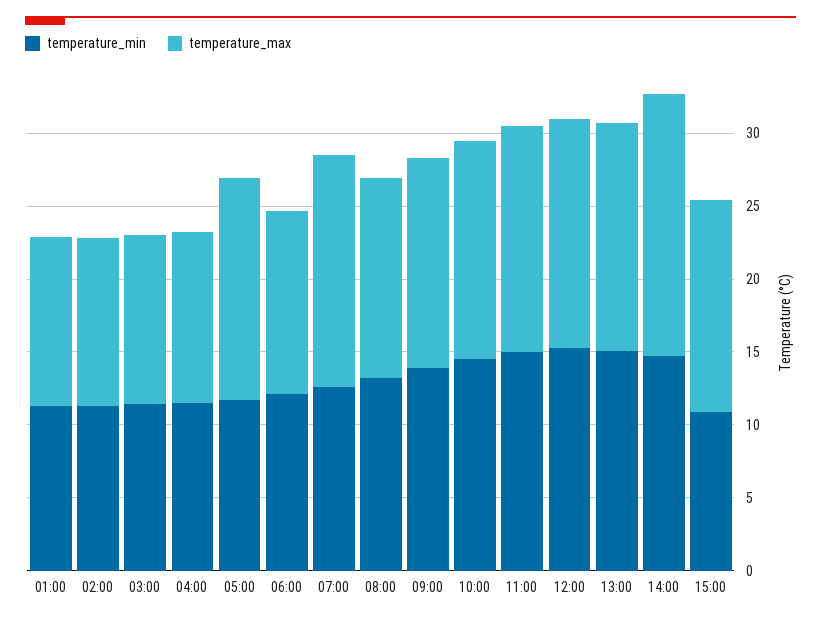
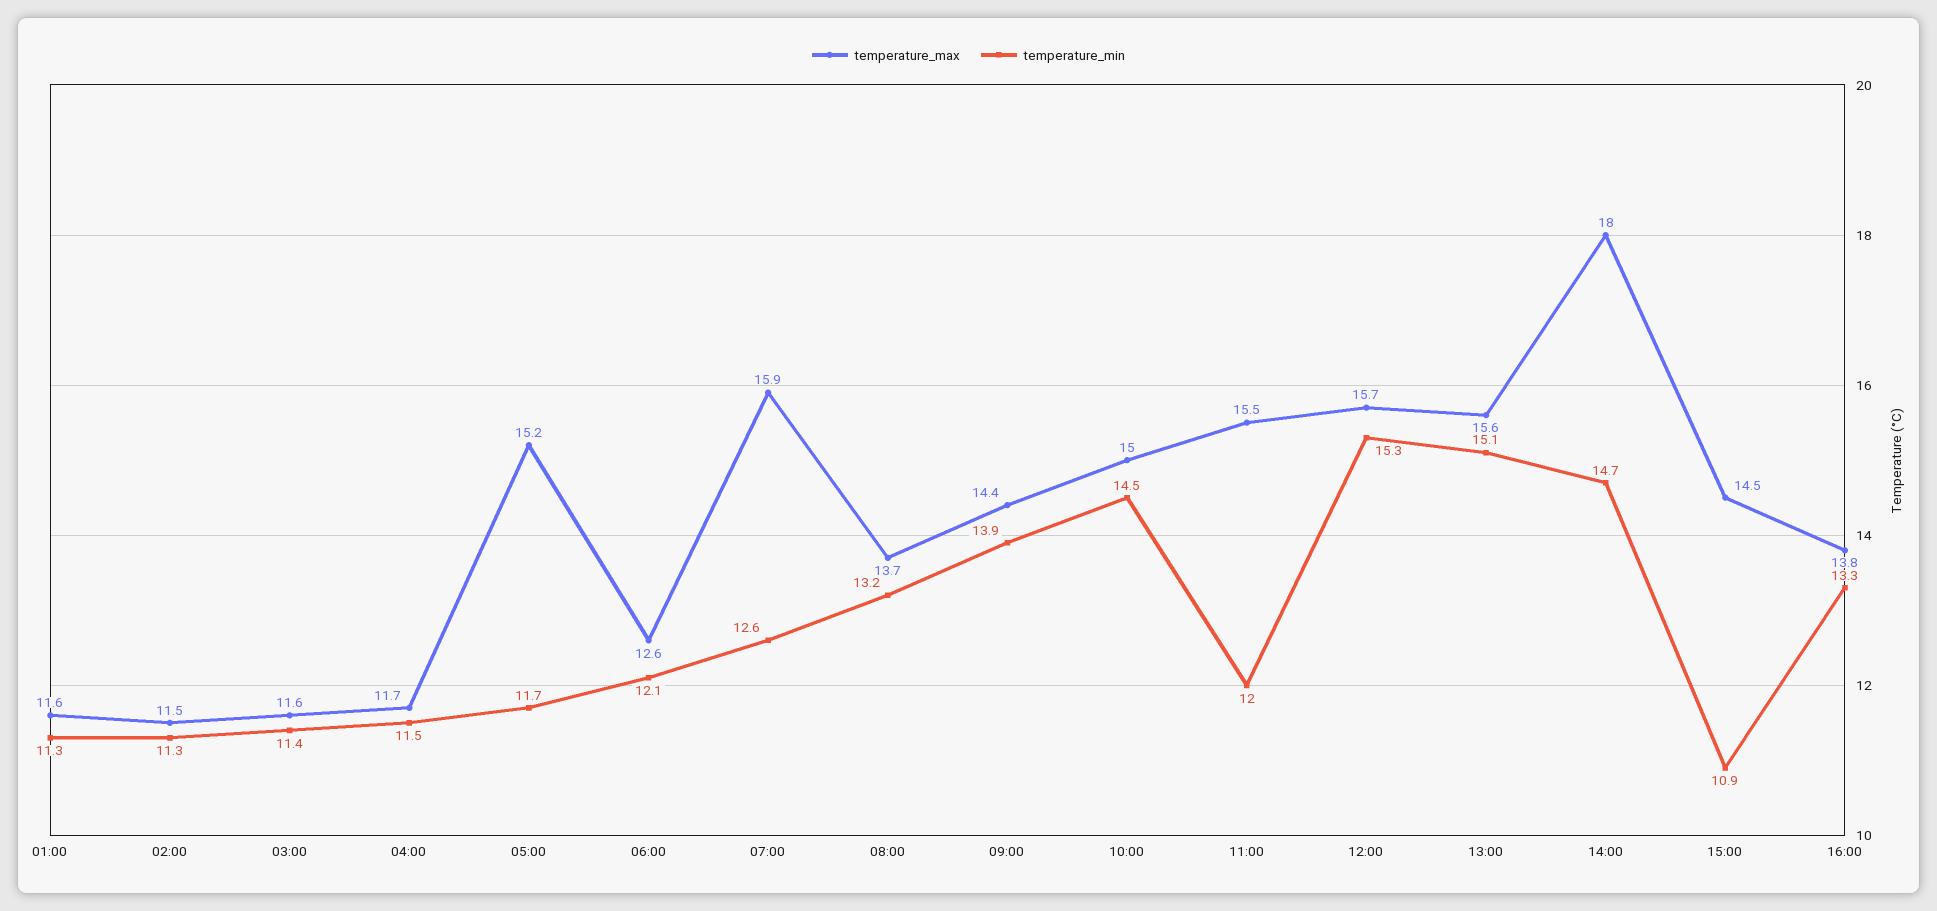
temperature_min, 11:00: 15 -> 12
temperature_max, 16:00: none -> 13.8
temperature_min, 16:00: none -> 13.3

